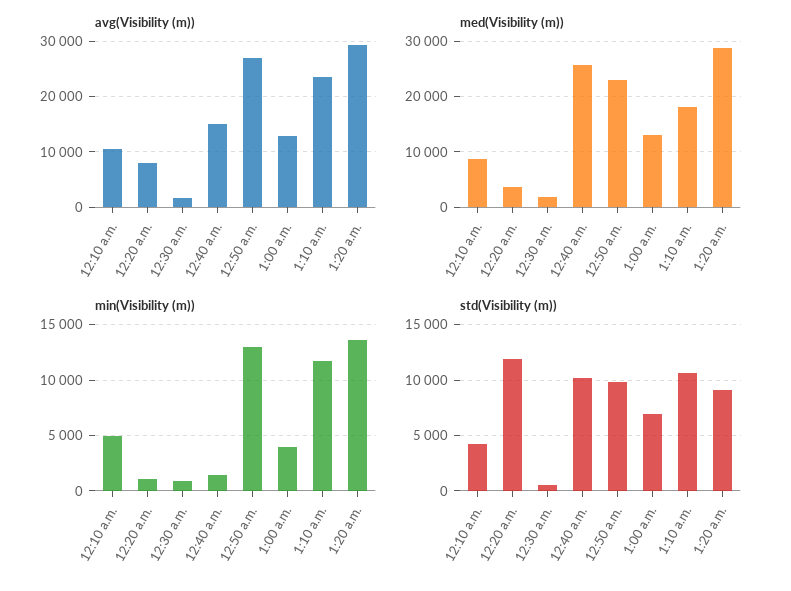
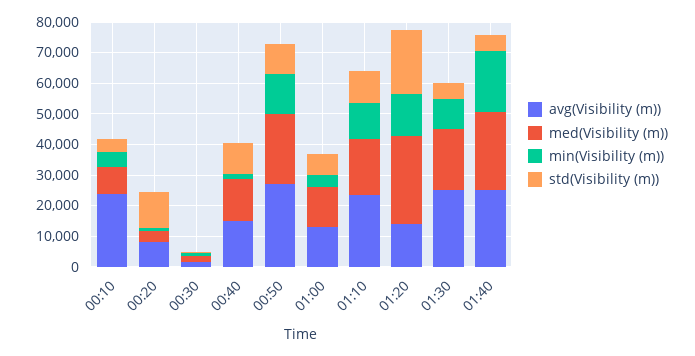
avg(Visibility (m)), 12:10 a.m.: 10000 -> 25000
avg(Visibility (m)), 1:20 a.m.: 30000 -> 15000
med(Visibility (m)), 12:40 a.m.: 26000 -> 15000
std(Visibility (m)), 1:20 a.m.: 9000 -> 20000
avg(Visibility (m)), 01:30: none -> 25000
med(Visibility (m)), 01:30: none -> 20000
min(Visibility (m)), 01:30: none -> 10000
std(Visibility (m)), 01:30: none -> 5000
avg(Visibility (m)), 01:40: none -> 25000
med(Visibility (m)), 01:40: none -> 25000
min(Visibility (m)), 01:40: none -> 20000
std(Visibility (m)), 01:40: none -> 5000

